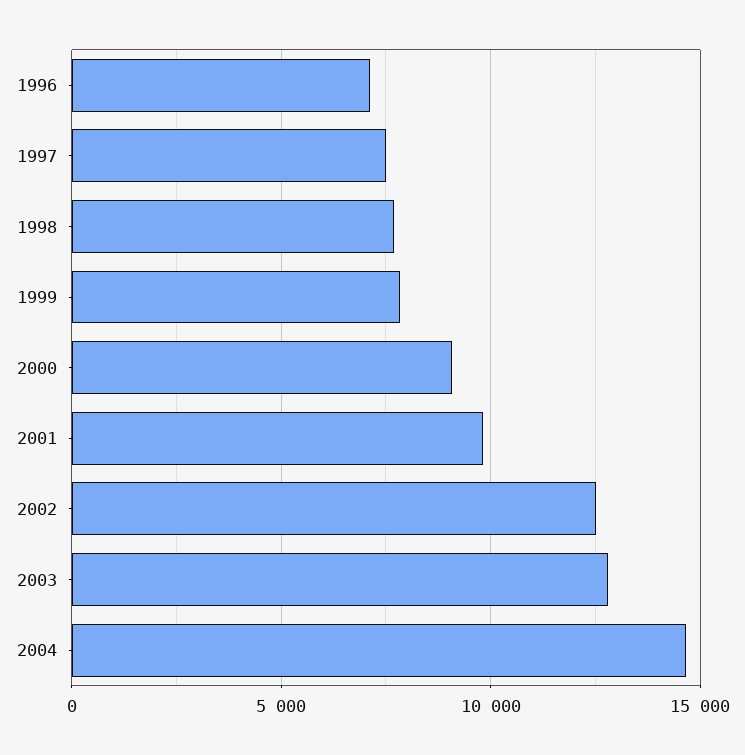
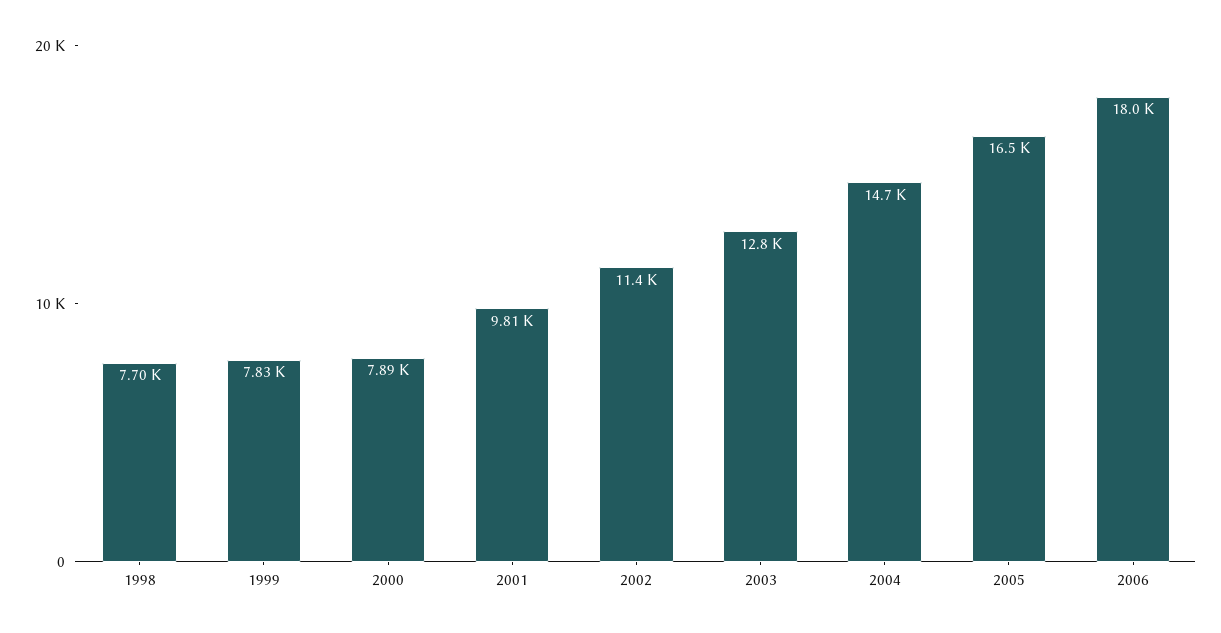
1996: 7000 -> none
1997: 7500 -> none
2000: 9000 -> 7890
2002: 12500 -> 11400
2005: none -> 16500
2006: none -> 18000

